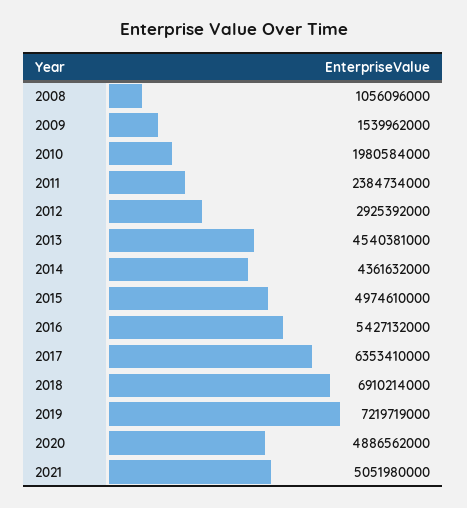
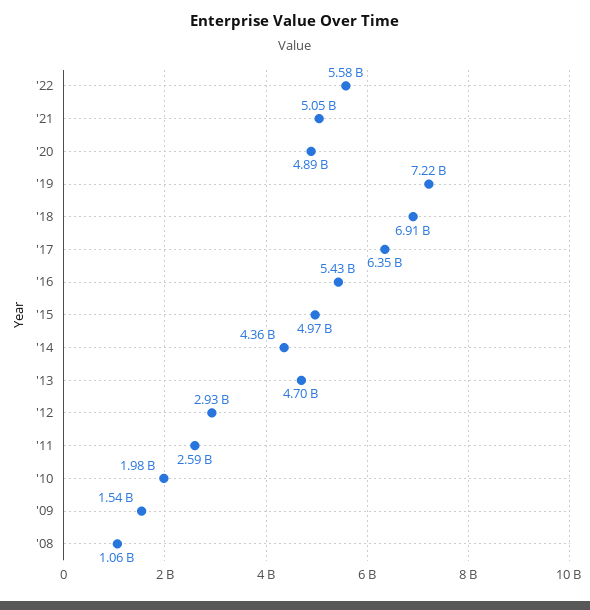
2011: 2384734000 -> 2590000000
2013: 4540381000 -> 4700000000
'22: none -> 5580000000

